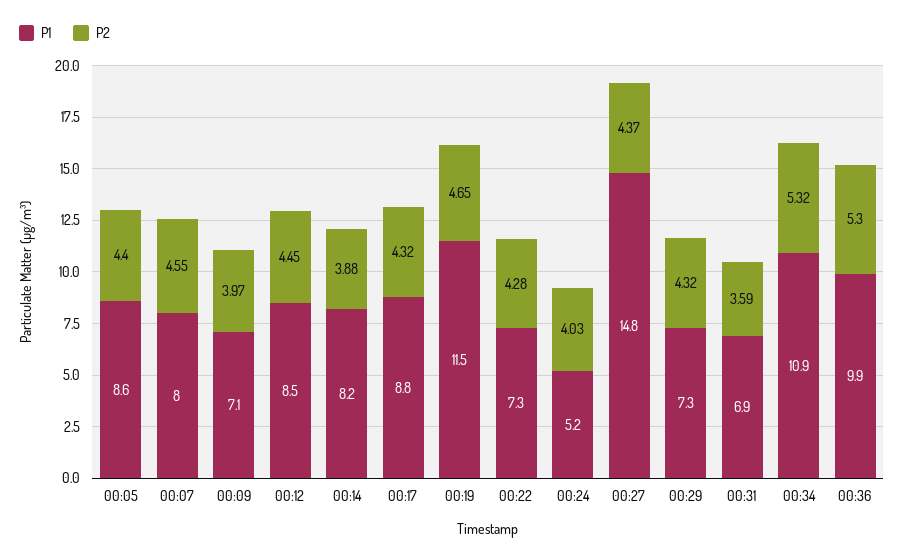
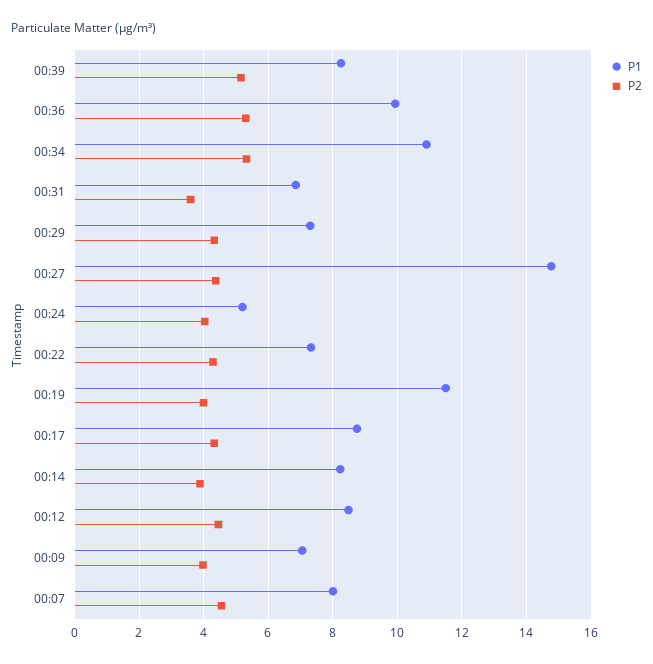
P1, 00:05: 8.6 -> none
P2, 00:05: 4.4 -> none
P2, 00:19: 4.65 -> 4
P1, 00:39: none -> 8.2
P2, 00:39: none -> 5.2

